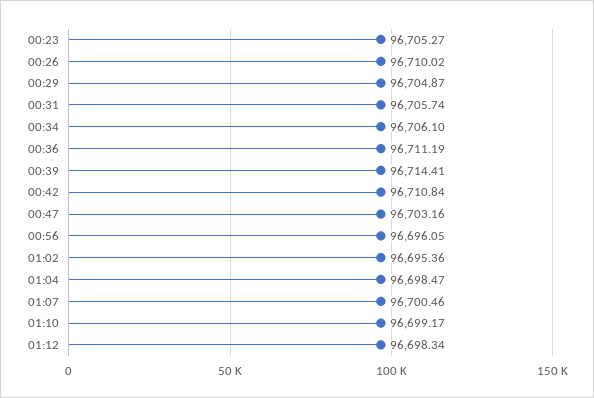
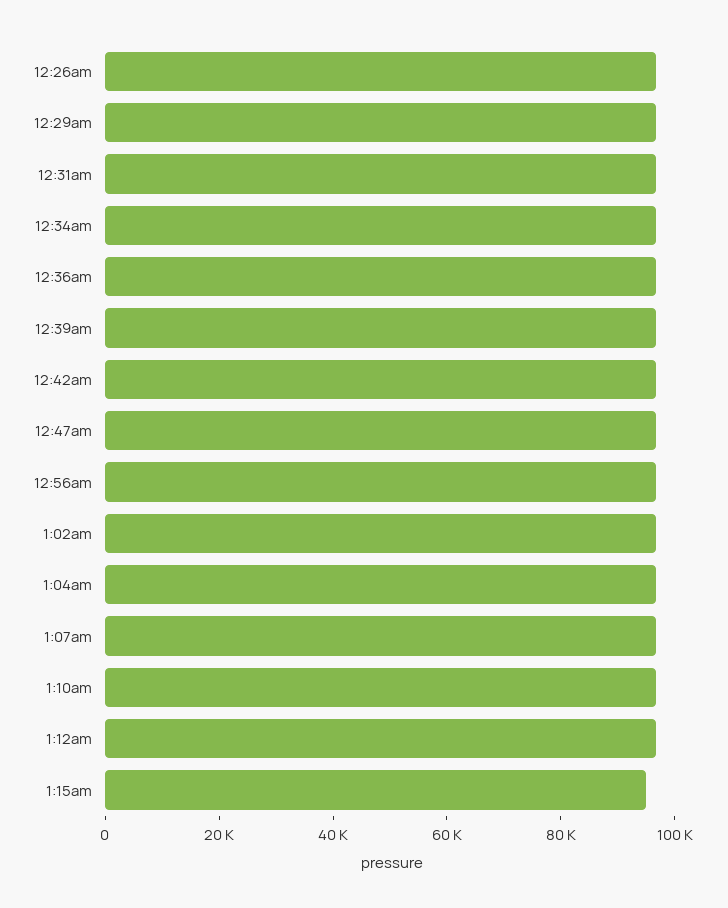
00:23: 96705.27 -> none
1:15am: none -> 95000

